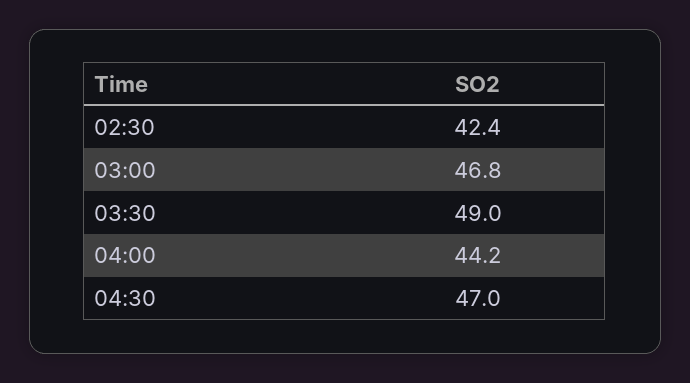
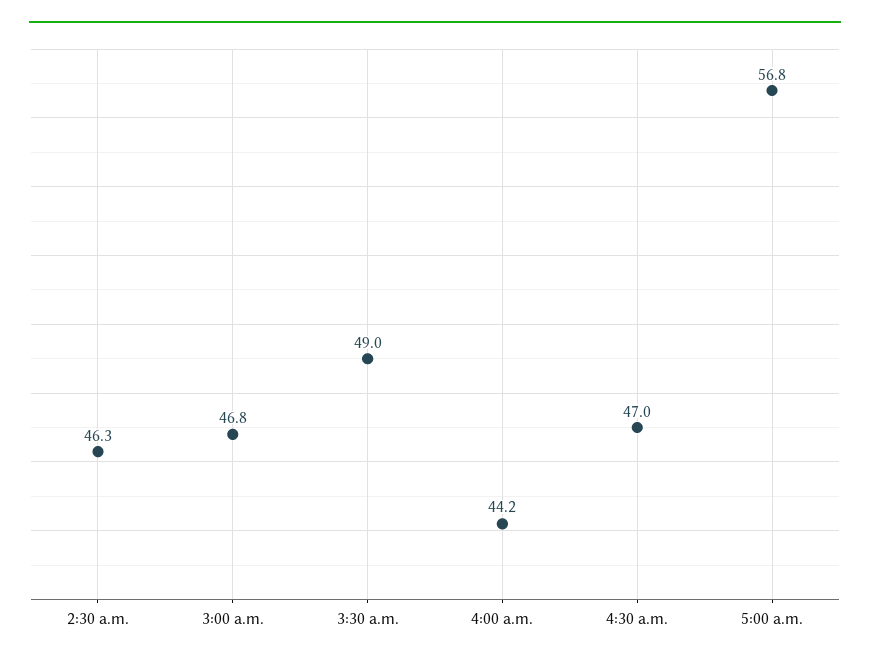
02:30: 42.4 -> 46.3
5:00 a.m.: none -> 56.8

